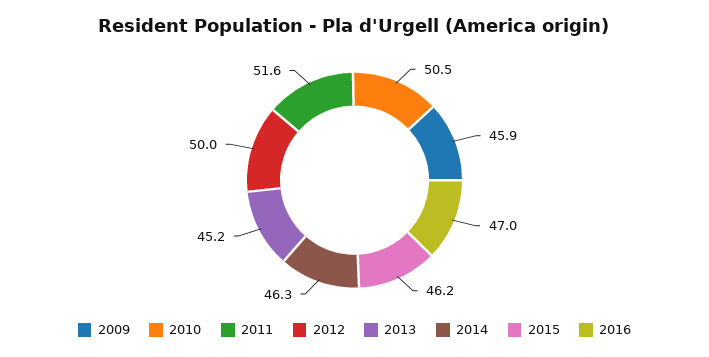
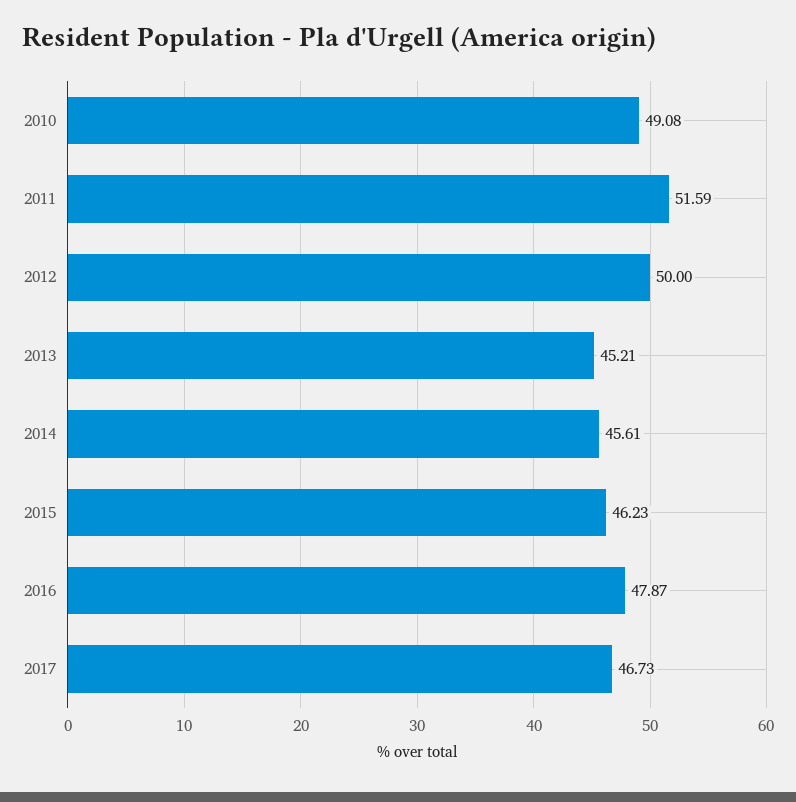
2009: 45.9 -> none
2010: 50.5 -> 49.08
2014: 46.3 -> 45.61
2016: 47 -> 47.87
2017: none -> 46.73

